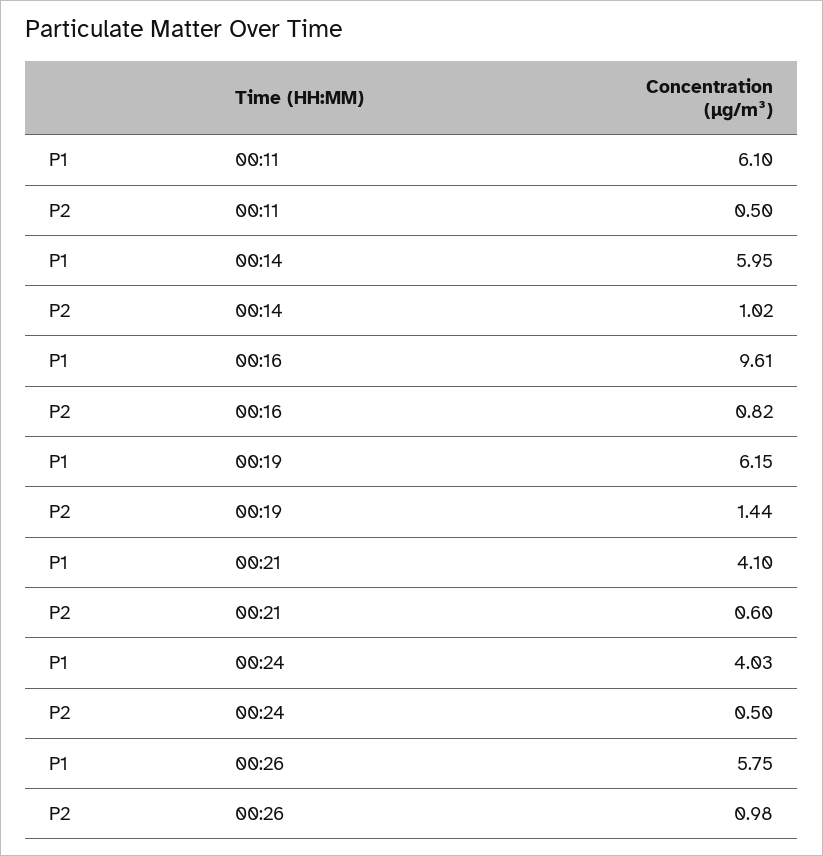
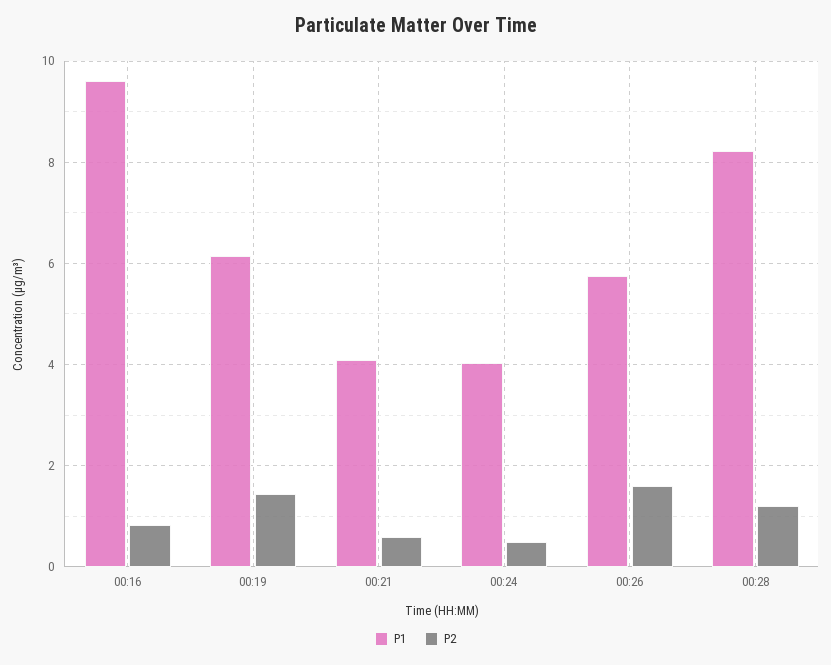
P1, 00:11: 6.1 -> none
P2, 00:11: 0.5 -> none
P1, 00:14: 5.95 -> none
P2, 00:14: 1.02 -> none
P2, 00:26: 0.98 -> 1.6
P1, 00:28: none -> 8.2
P2, 00:28: none -> 1.2

